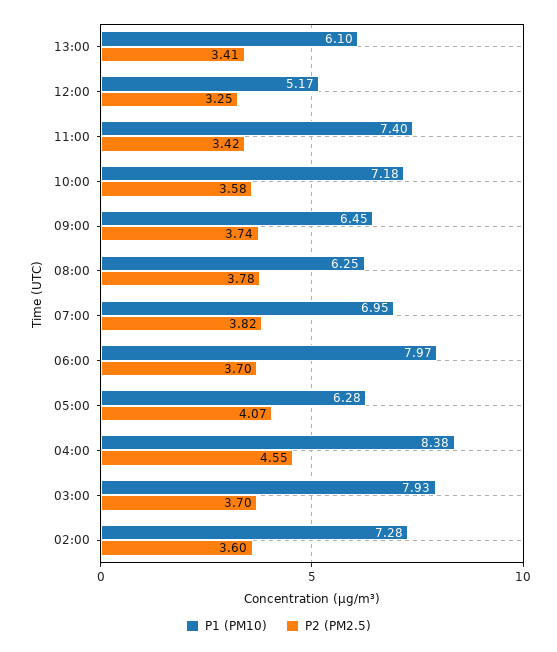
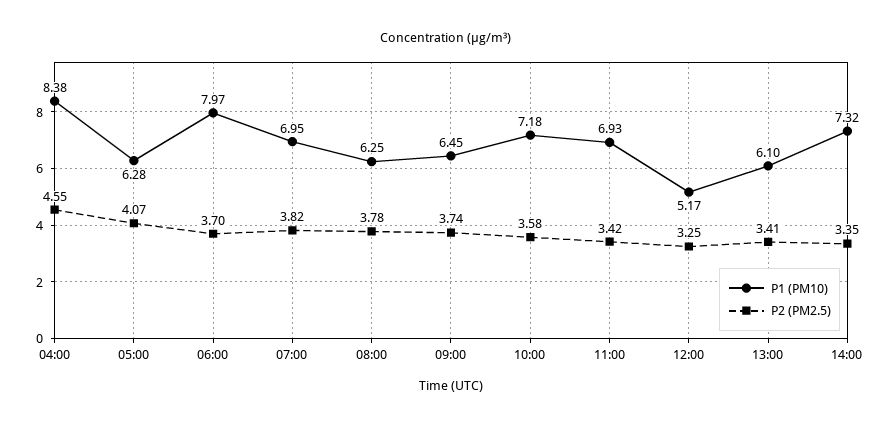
P1 (PM10), 11:00: 7.4 -> 6.93
P1 (PM10), 03:00: 7.93 -> none
P2 (PM2.5), 03:00: 3.7 -> none
P1 (PM10), 02:00: 7.28 -> none
P2 (PM2.5), 02:00: 3.6 -> none
P1 (PM10), 14:00: none -> 7.32
P2 (PM2.5), 14:00: none -> 3.35

